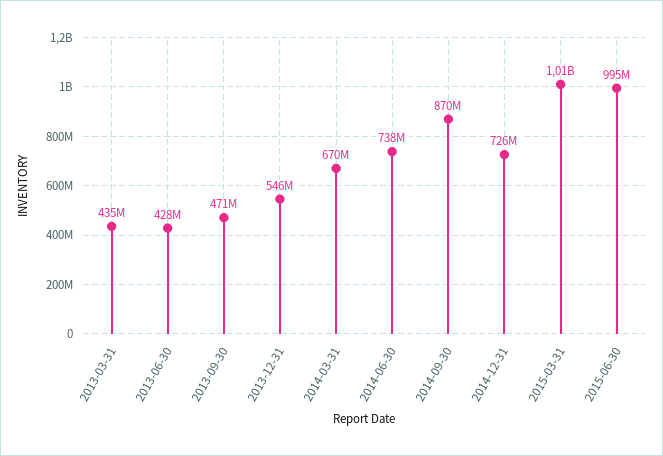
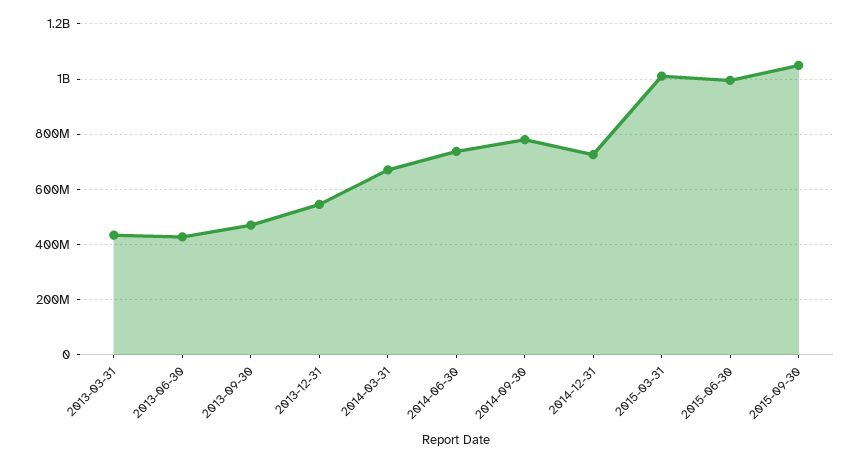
2014-09-30: 870000000 -> 775000000
2015-09-30: none -> 1050000000

